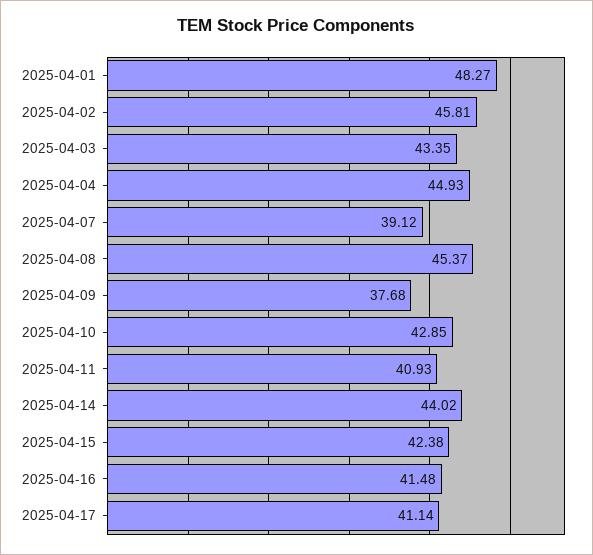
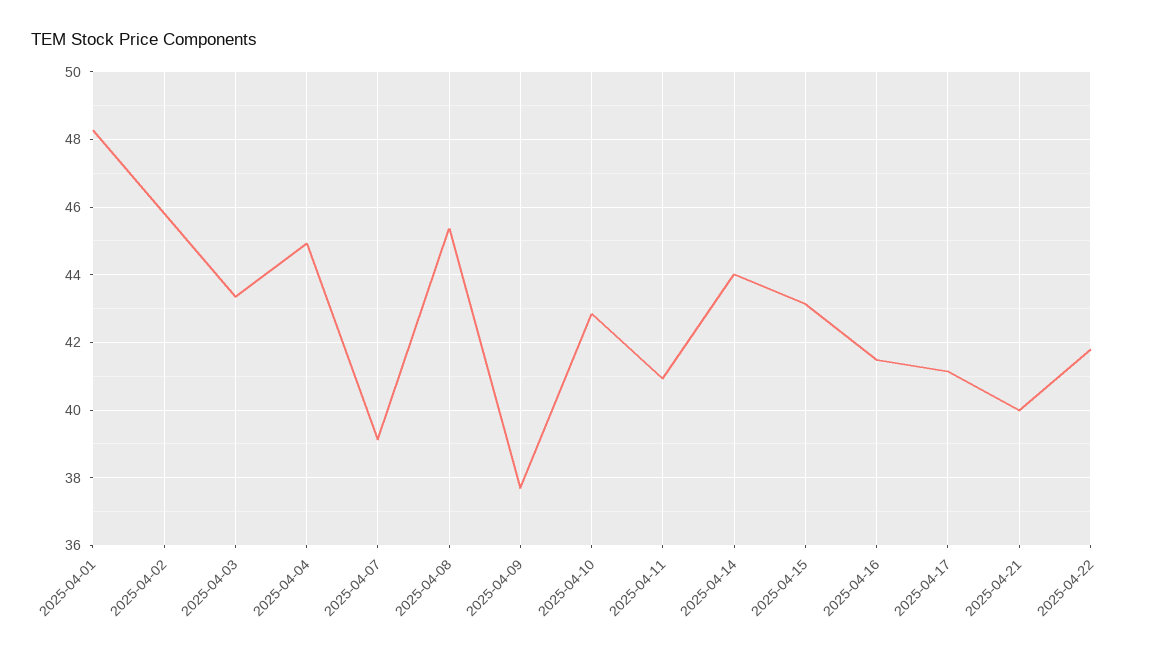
2025-04-15: 42.38 -> 43.2
2025-04-21: none -> 40
2025-04-22: none -> 41.8

